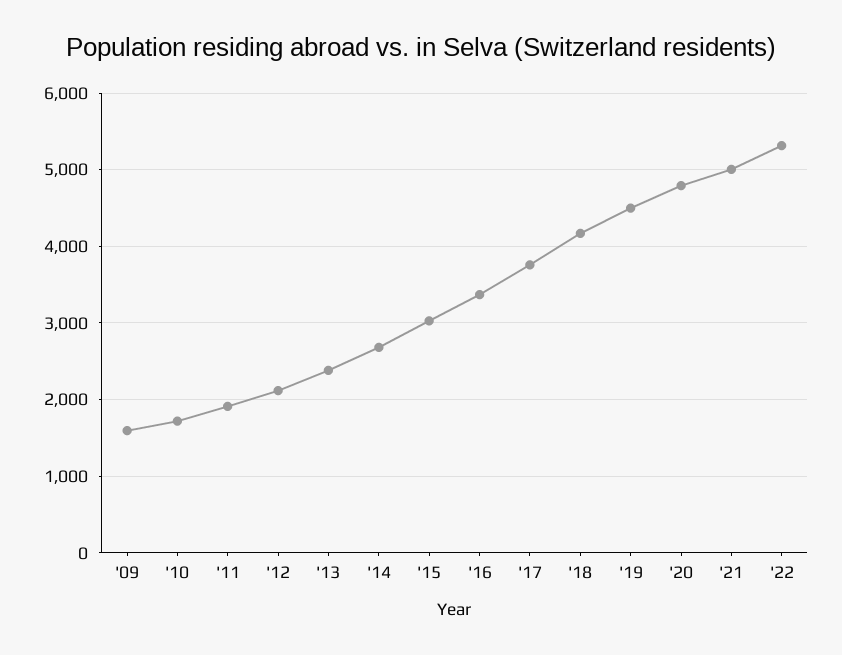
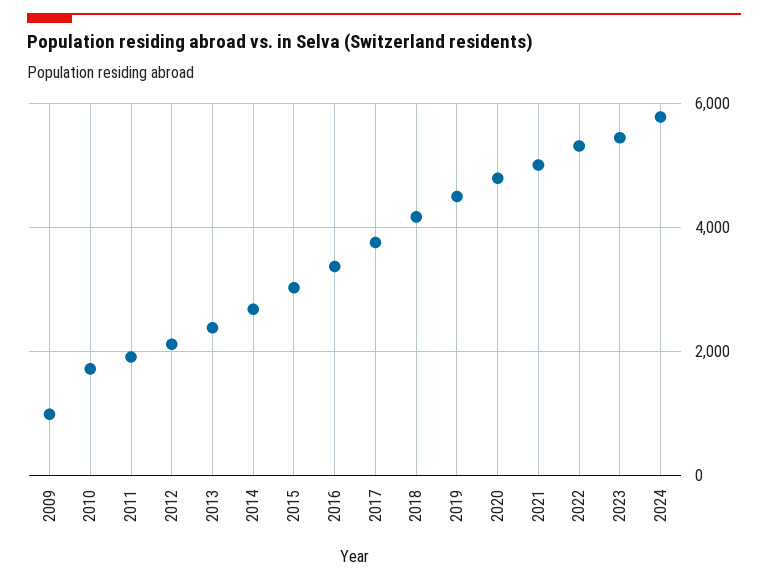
'09: 1600 -> 1000
2023: none -> 5400
2024: none -> 5800

